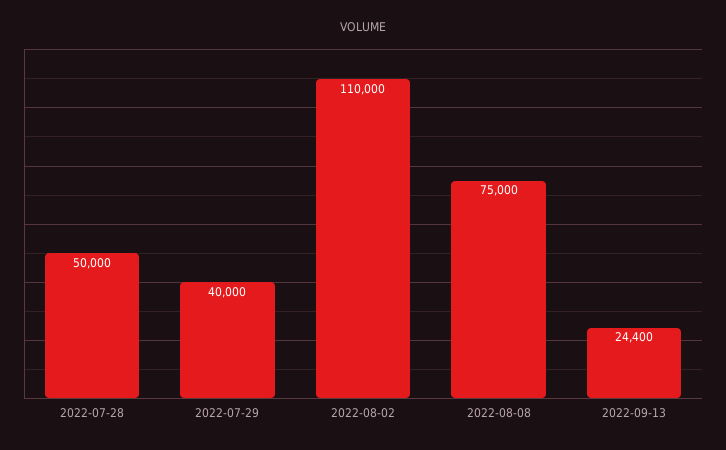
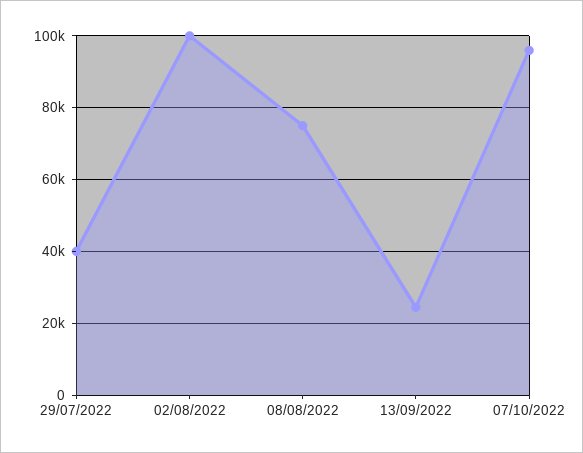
2022-07-28: 50000 -> none
2022-08-02: 110000 -> 100000
07/10/2022: none -> 96000

